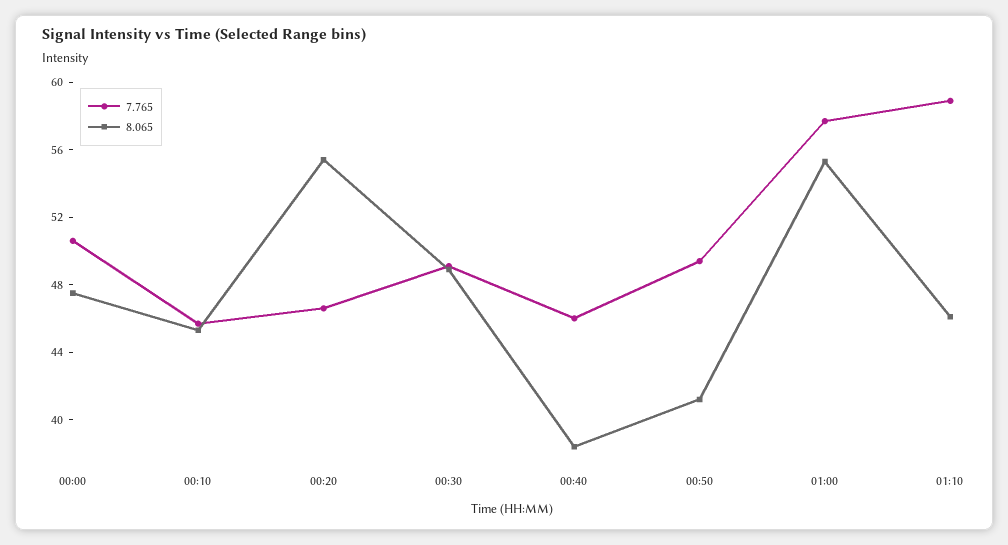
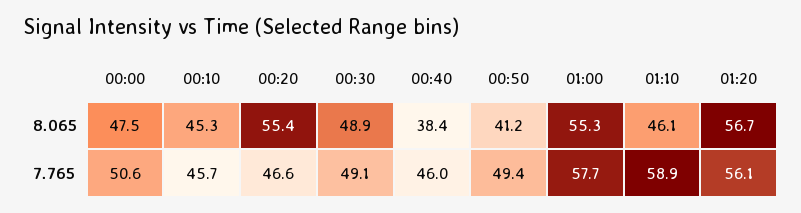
8.065, 01:20: none -> 56.7
7.765, 01:20: none -> 56.1

